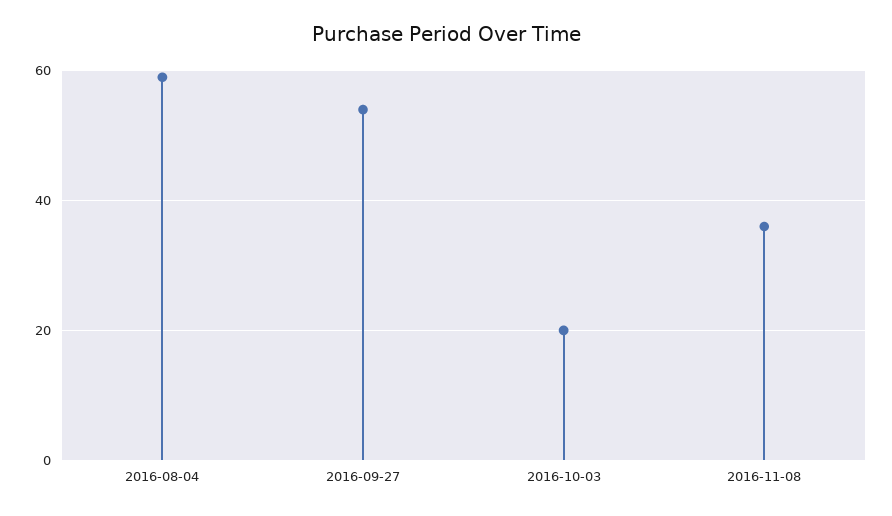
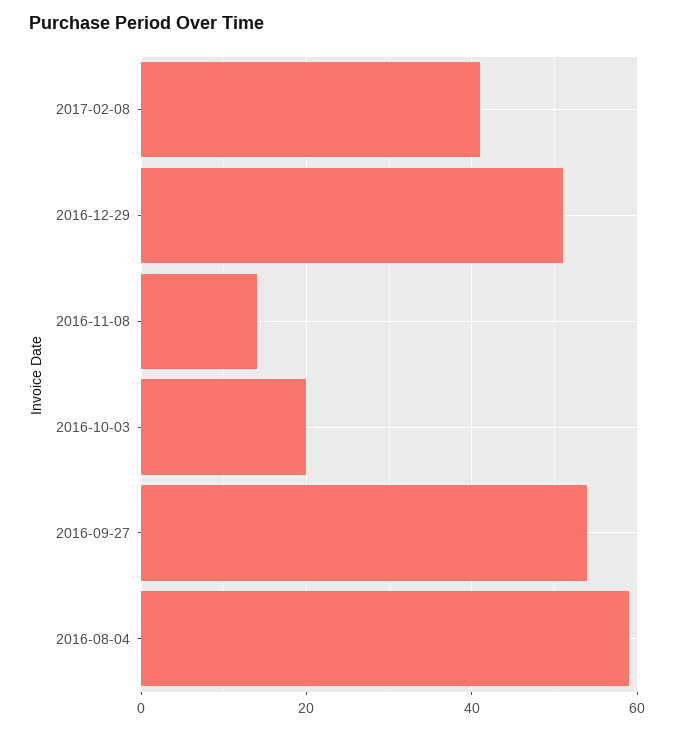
2016-11-08: 35 -> 15
2017-02-08: none -> 40
2016-12-29: none -> 50

